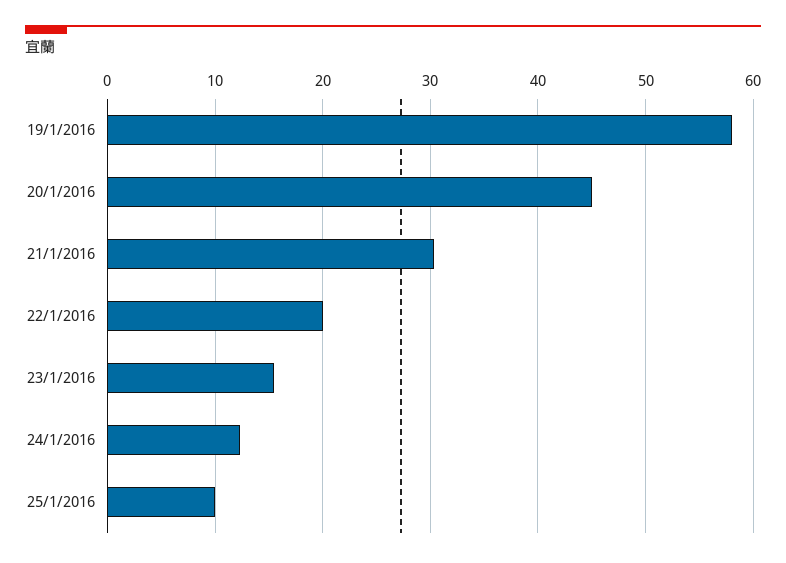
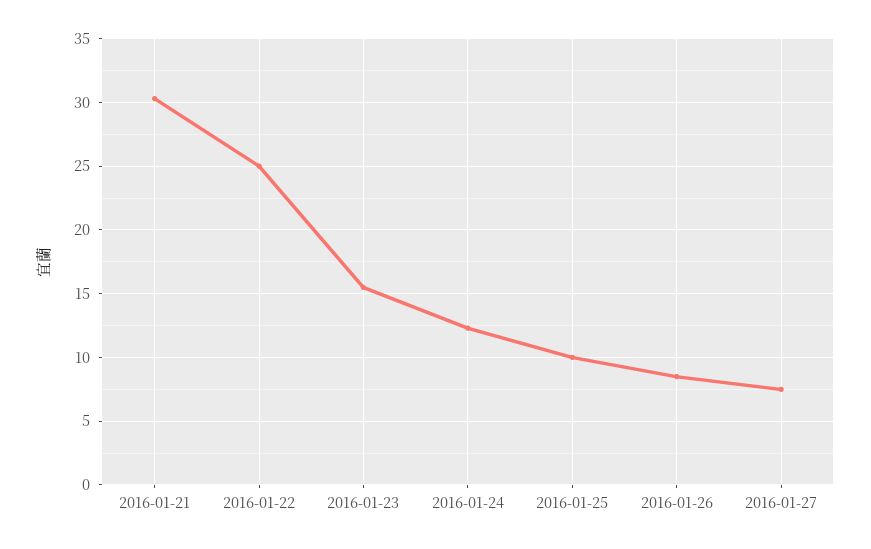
19/1/2016: 58 -> none
20/1/2016: 45 -> none
22/1/2016: 20 -> 25
2016-01-26: none -> 8.5
2016-01-27: none -> 7.5

